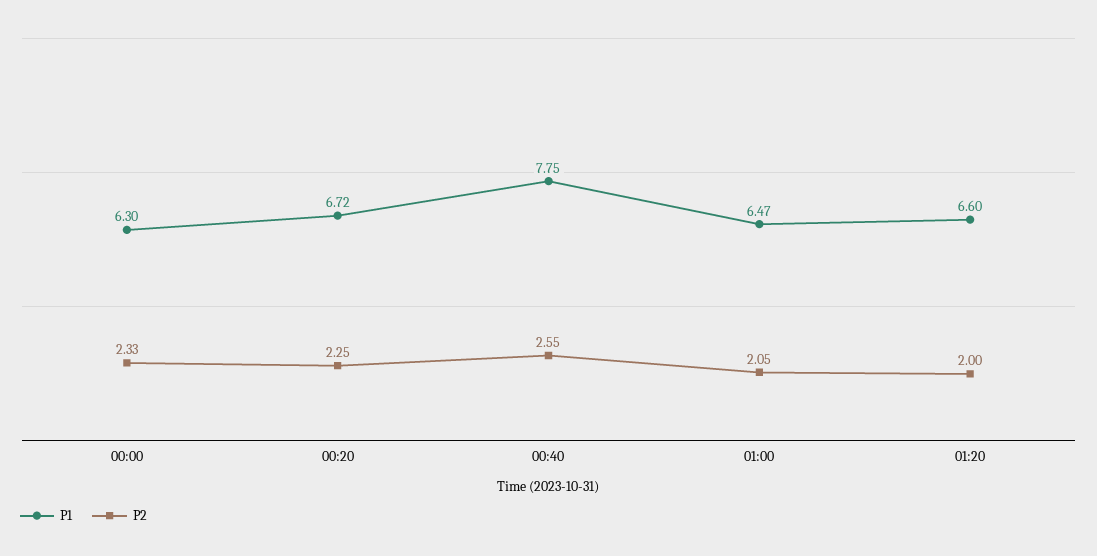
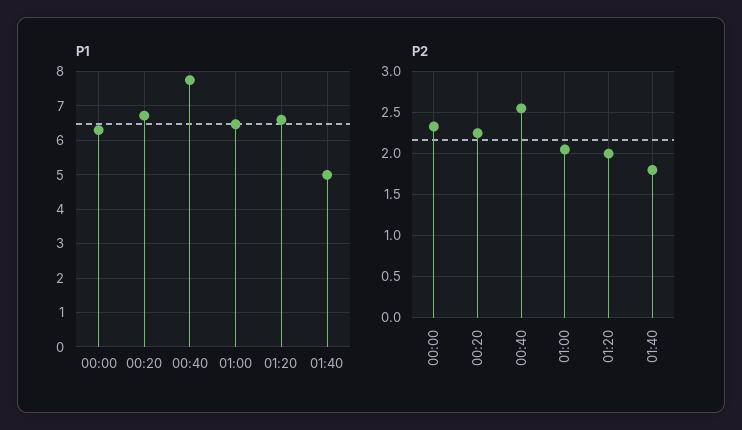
P1, 01:40: none -> 5
P2, 01:40: none -> 1.8

